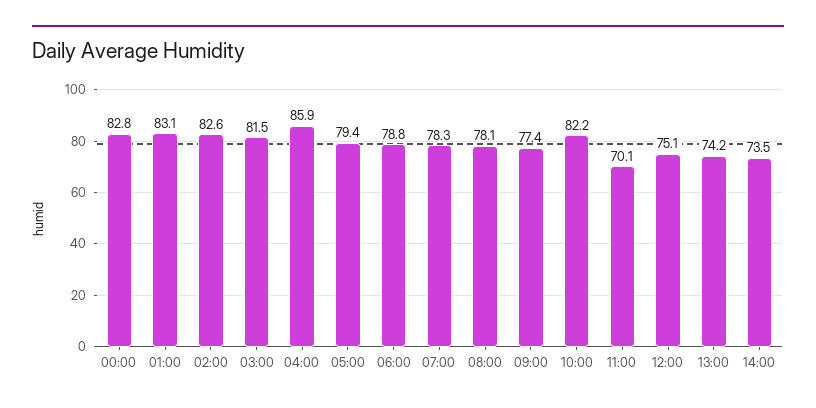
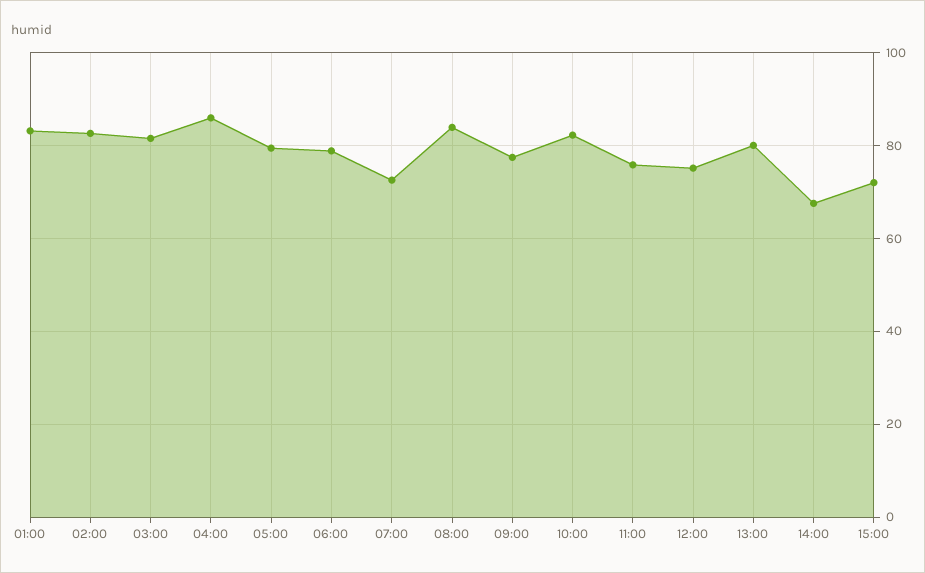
00:00: 82.8 -> none
07:00: 78.3 -> 72
08:00: 78.1 -> 84
11:00: 70.1 -> 76
13:00: 74.2 -> 80
14:00: 73.5 -> 68
15:00: none -> 72

